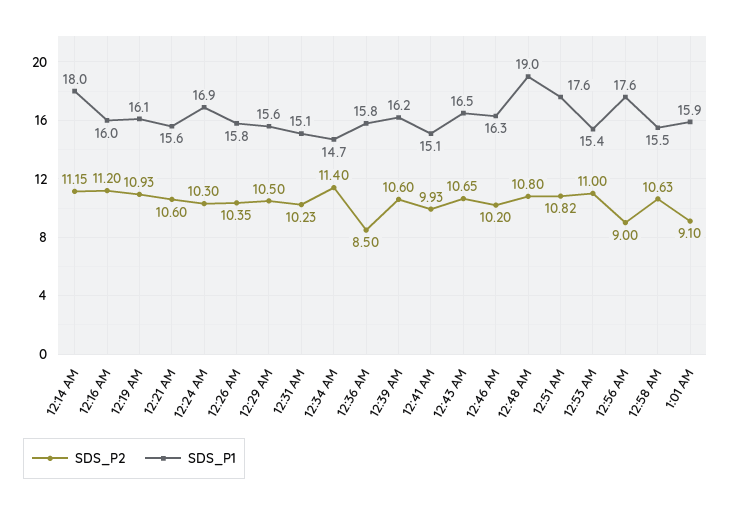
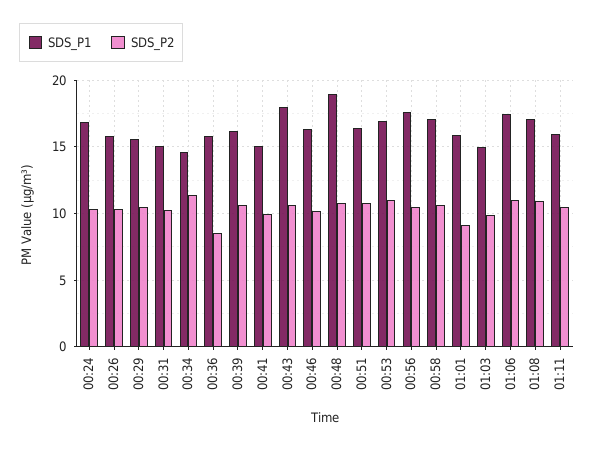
SDS_P2, 12:14 AM: 11.15 -> none
SDS_P1, 12:14 AM: 18 -> none
SDS_P2, 12:16 AM: 11.2 -> none
SDS_P1, 12:16 AM: 16 -> none
SDS_P2, 12:19 AM: 10.93 -> none
SDS_P1, 12:19 AM: 16.1 -> none
SDS_P2, 12:21 AM: 10.6 -> none
SDS_P1, 12:21 AM: 15.6 -> none
SDS_P1, 12:43 AM: 16.5 -> 18
SDS_P1, 12:51 AM: 17.6 -> 16.5
SDS_P1, 12:53 AM: 15.4 -> 17
SDS_P2, 12:56 AM: 9 -> 10.5
SDS_P1, 12:58 AM: 15.5 -> 17
SDS_P1, 01:03: none -> 15
SDS_P2, 01:03: none -> 10
SDS_P1, 01:06: none -> 17.5
SDS_P2, 01:06: none -> 11
SDS_P1, 01:08: none -> 17
SDS_P2, 01:08: none -> 11
SDS_P1, 01:11: none -> 16
SDS_P2, 01:11: none -> 10.5

